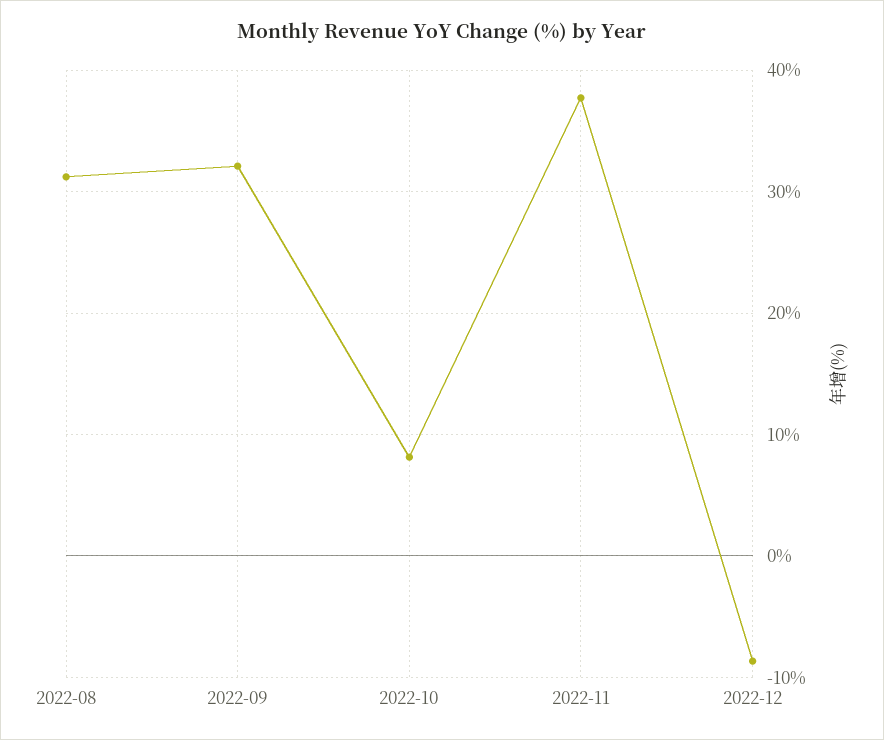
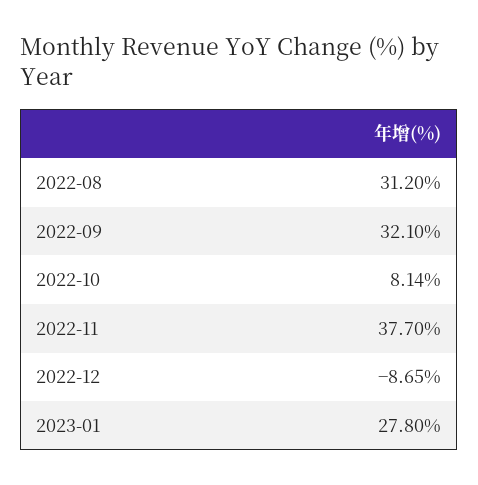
2023-01: none -> 27.8

